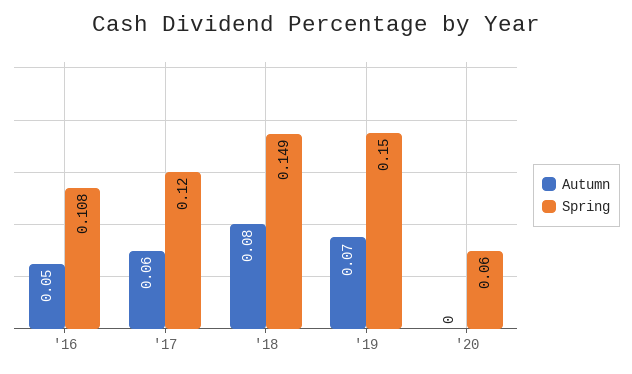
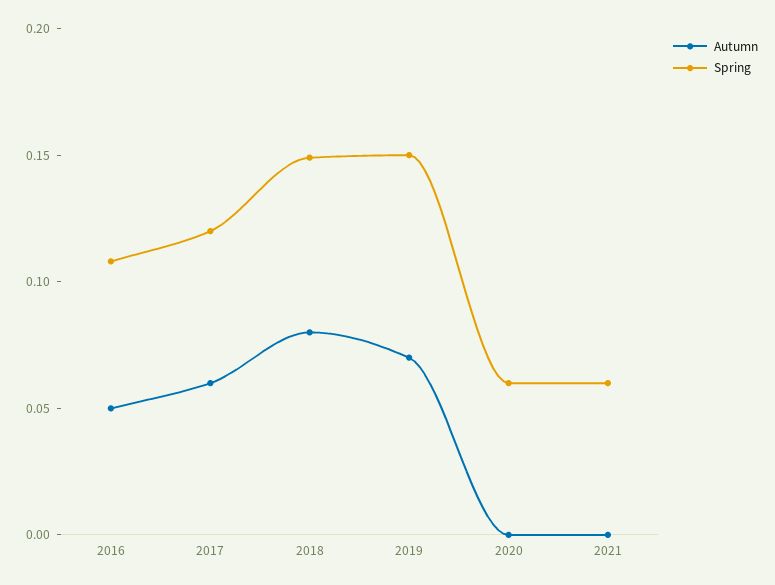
Autumn, 2021: none -> 0
Spring, 2021: none -> 0.06

